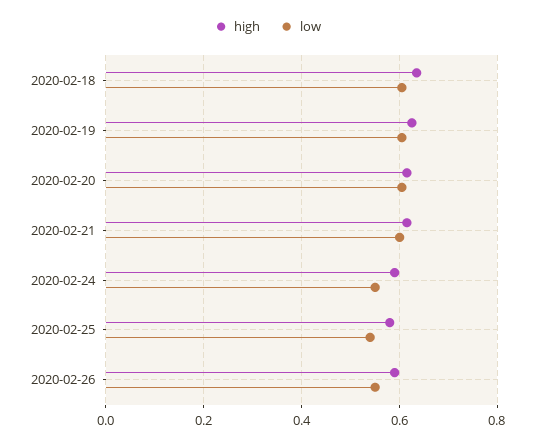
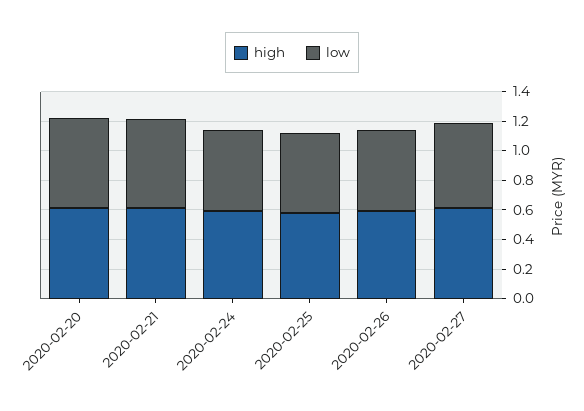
high, 2020-02-18: 0.64 -> none
low, 2020-02-18: 0.6 -> none
high, 2020-02-19: 0.62 -> none
low, 2020-02-19: 0.6 -> none
high, 2020-02-27: none -> 0.6
low, 2020-02-27: none -> 0.6

